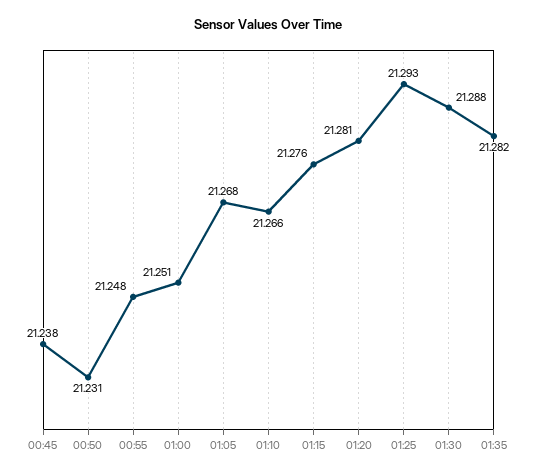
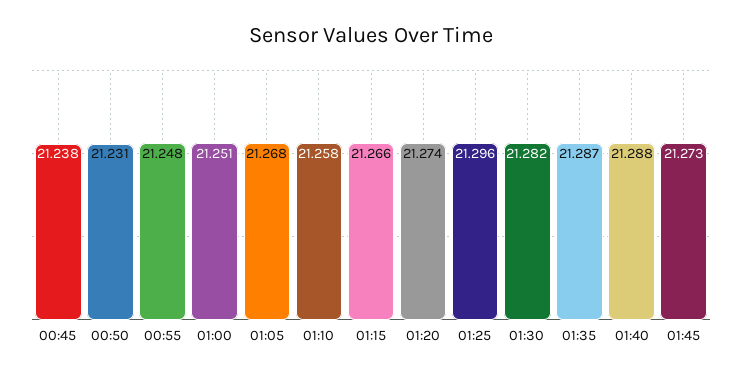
01:10: 21.266 -> 21.258
01:15: 21.276 -> 21.266
01:20: 21.281 -> 21.274
01:25: 21.293 -> 21.296
01:30: 21.288 -> 21.282
01:35: 21.282 -> 21.287
01:40: none -> 21.288
01:45: none -> 21.273

